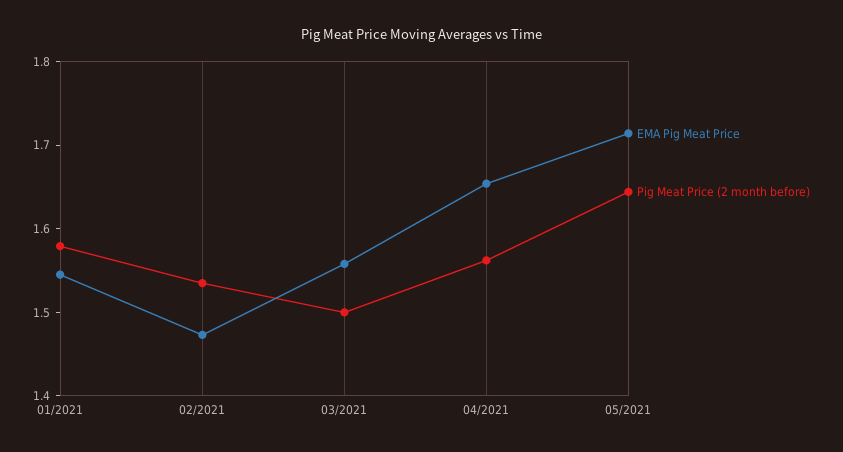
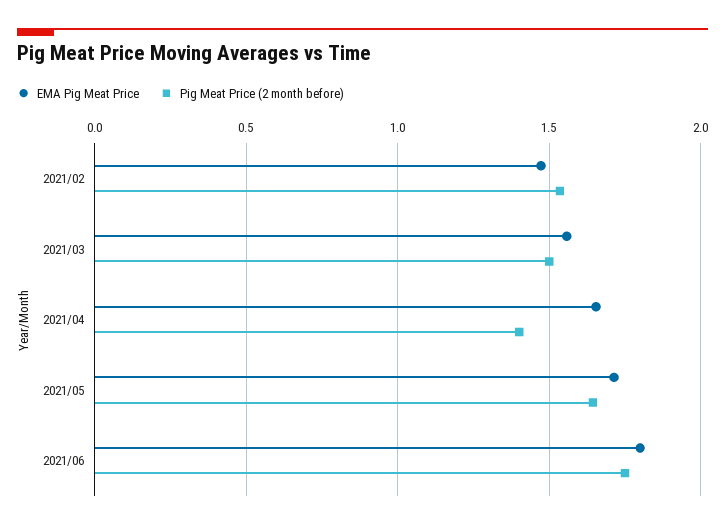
EMA Pig Meat Price, 01/2021: 1.54 -> none
Pig Meat Price (2 month before), 01/2021: 1.58 -> none
Pig Meat Price (2 month before), 04/2021: 1.56 -> 1.4
EMA Pig Meat Price, 2021/06: none -> 1.8
Pig Meat Price (2 month before), 2021/06: none -> 1.75

